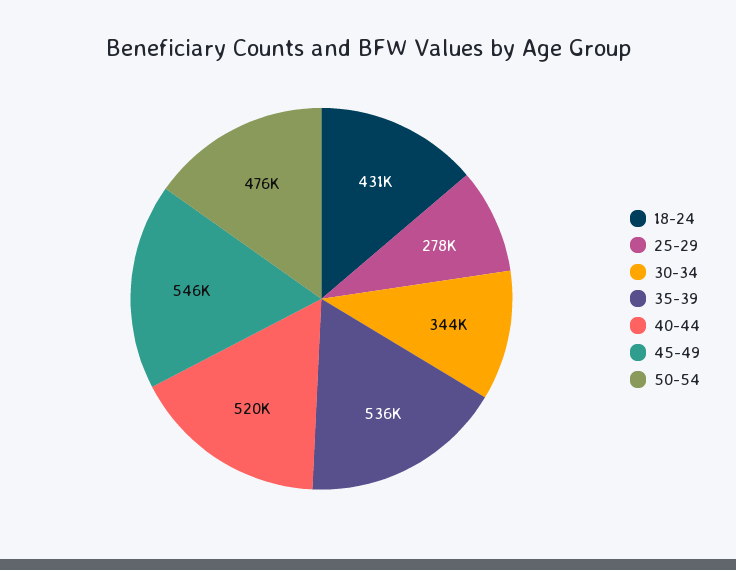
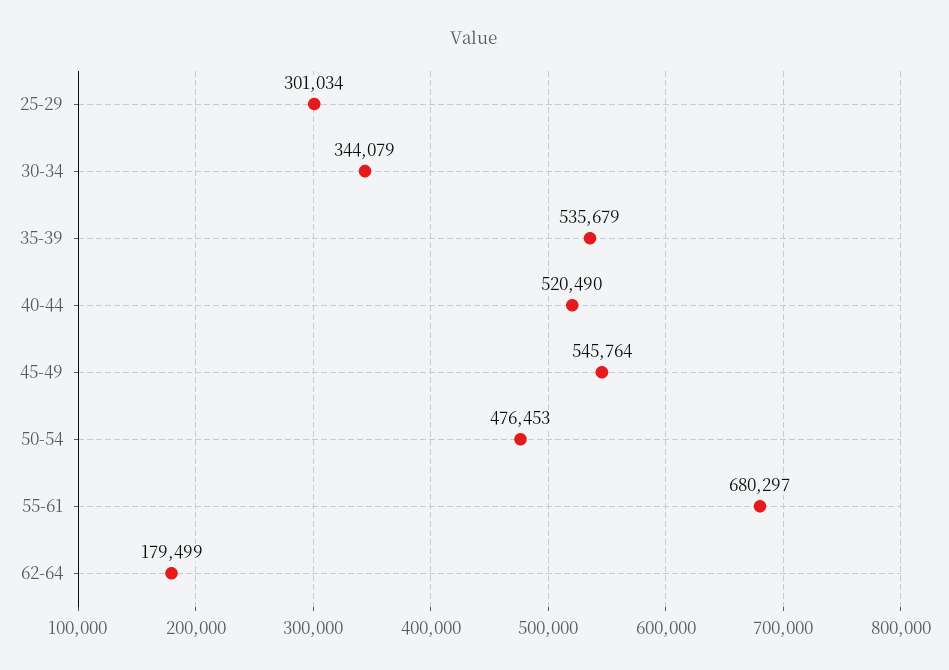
18-24: 431000 -> none
25-29: 278000 -> 301034
55-61: none -> 680297
62-64: none -> 179499

